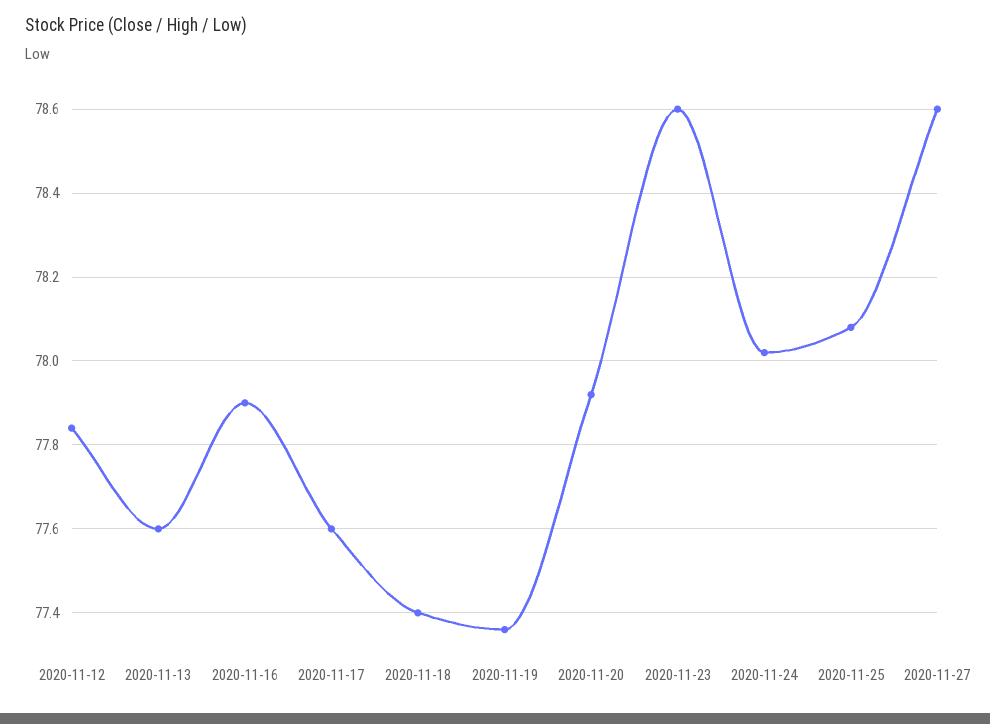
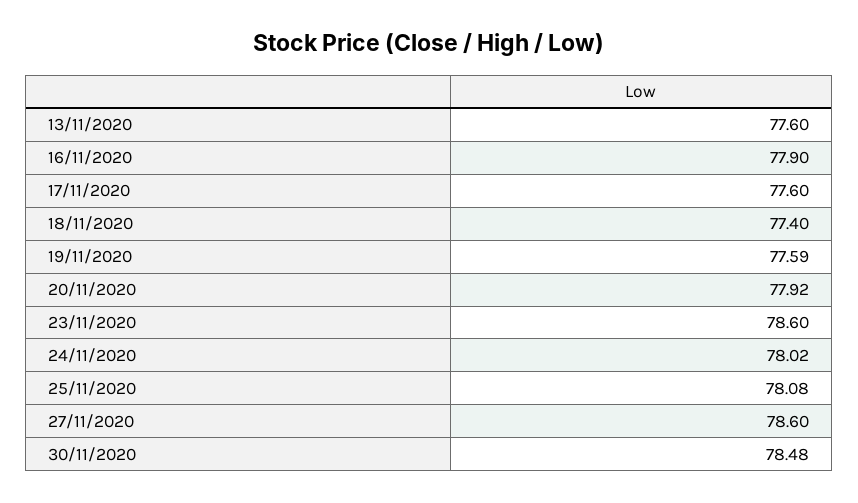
2020-11-12: 77.85 -> none
2020-11-19: 77.35 -> 77.59
30/11/2020: none -> 78.48

